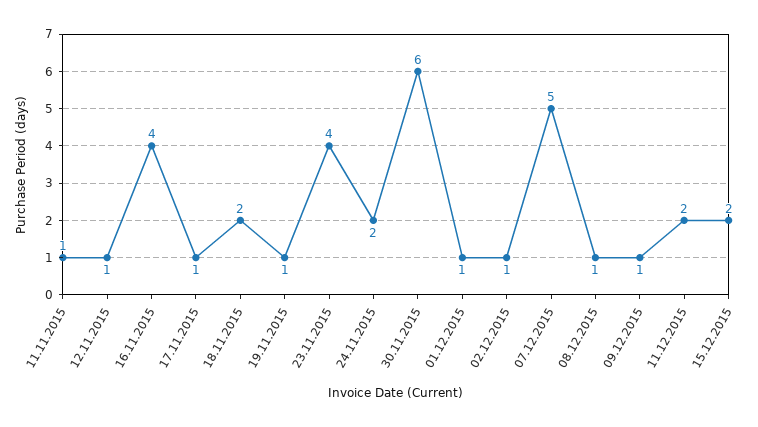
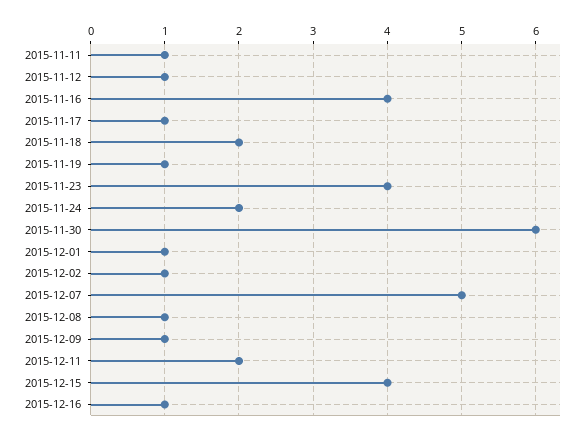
15.12.2015: 2 -> 4
2015-12-16: none -> 1

